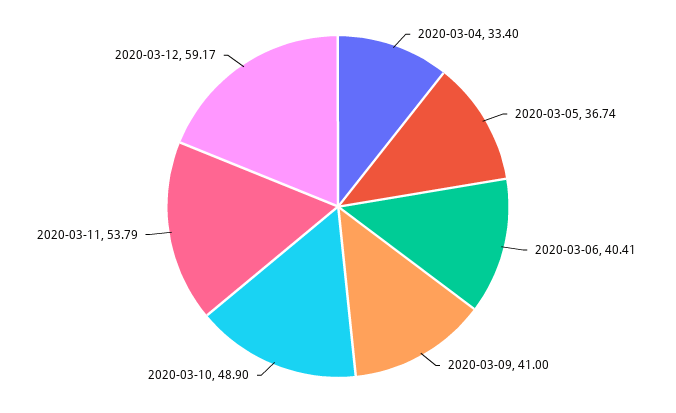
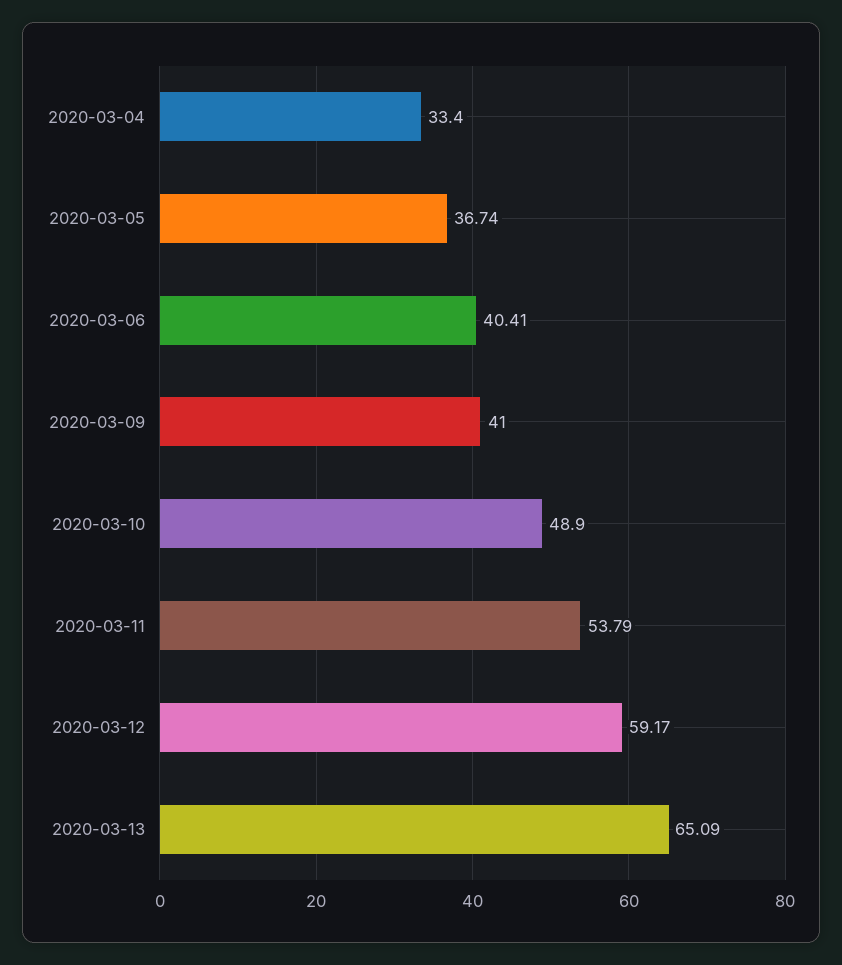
2020-03-13: none -> 65.09

